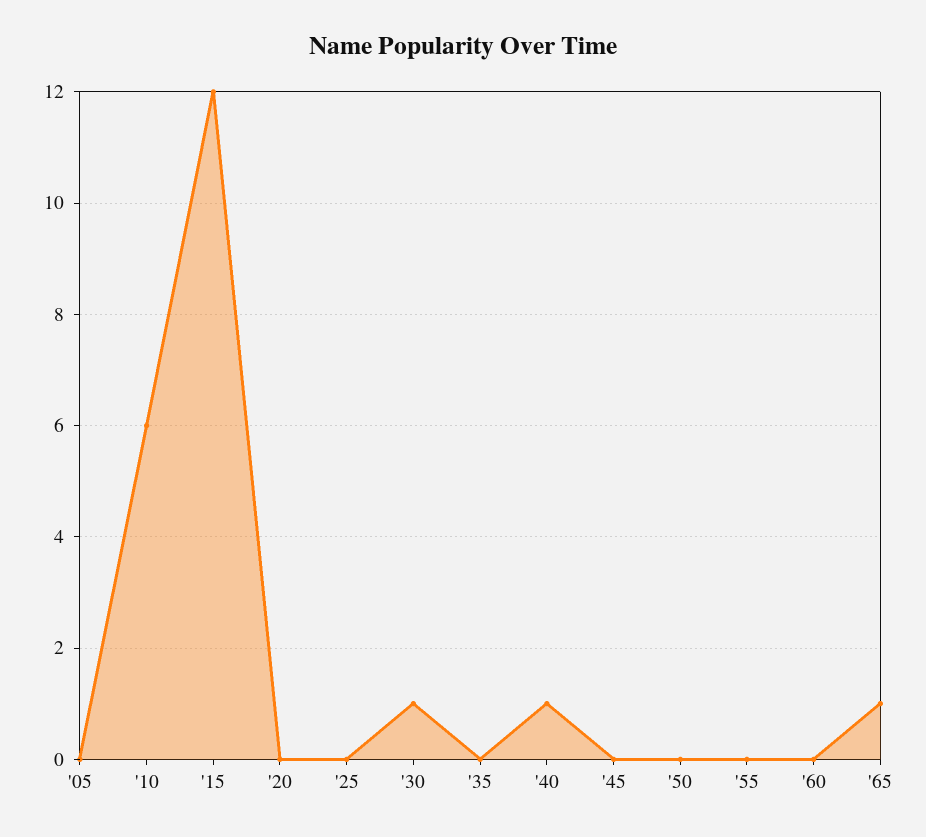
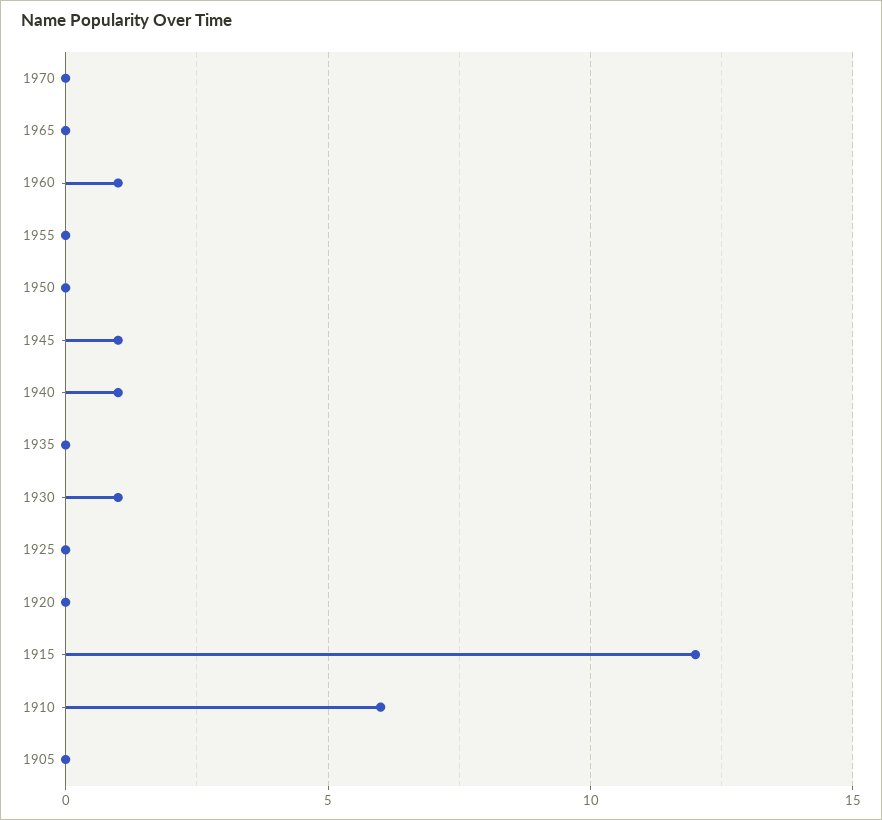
'45: 0 -> 1
'60: 0 -> 1
'65: 1 -> 0
1970: none -> 0

